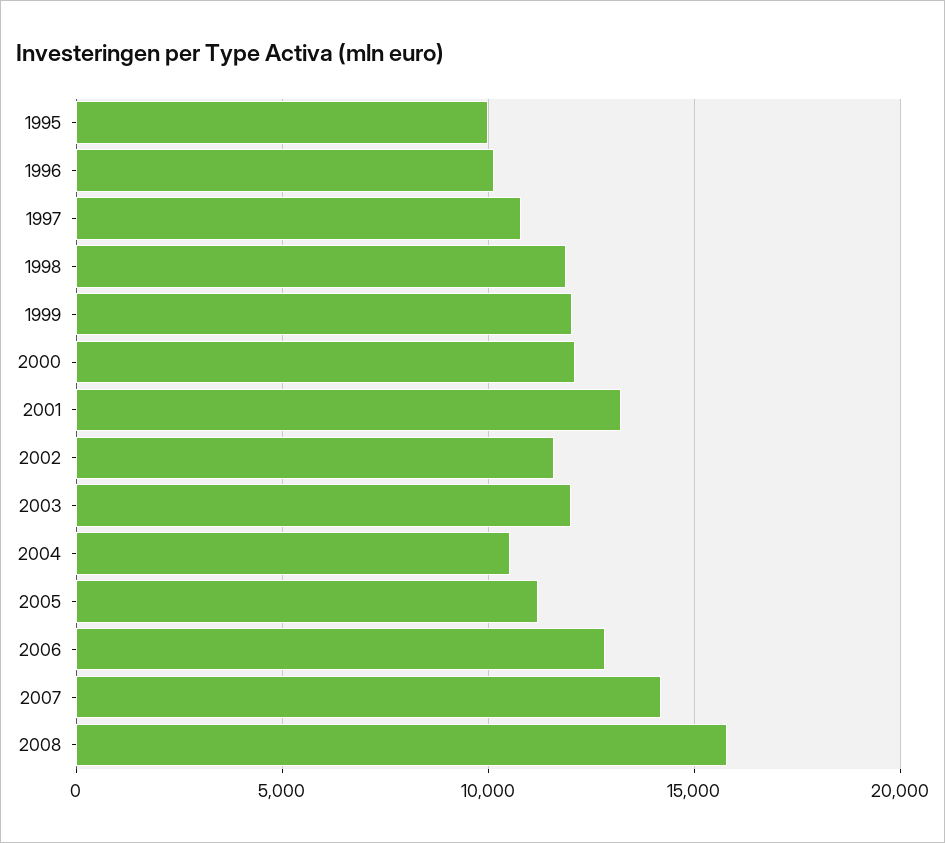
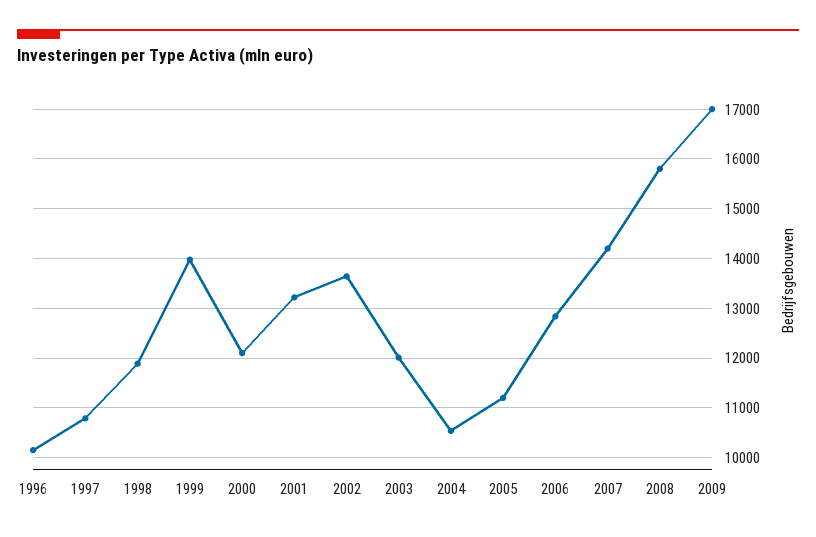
1995: 10000 -> none
1999: 12000 -> 14000
2002: 11500 -> 13600
2009: none -> 17000

